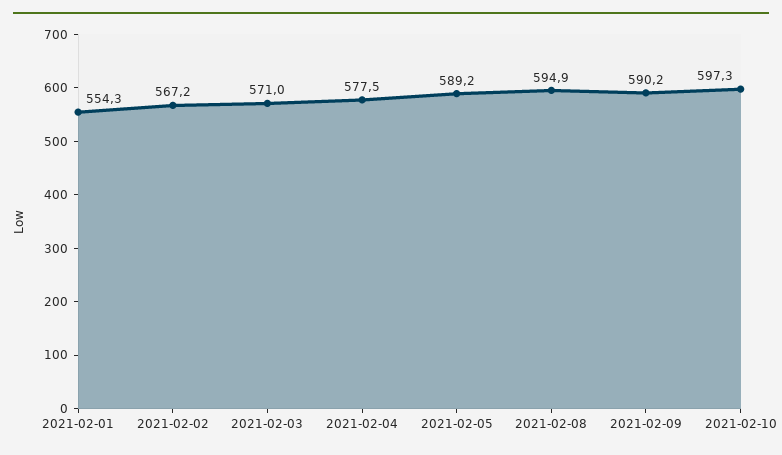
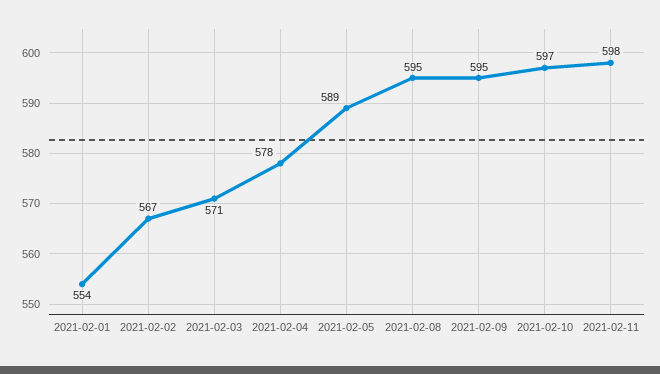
2021-02-09: 590.2 -> 595
2021-02-11: none -> 598

